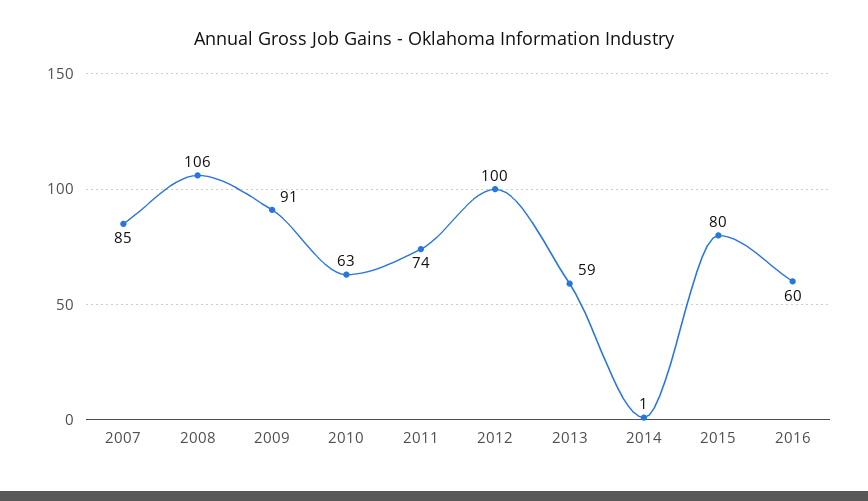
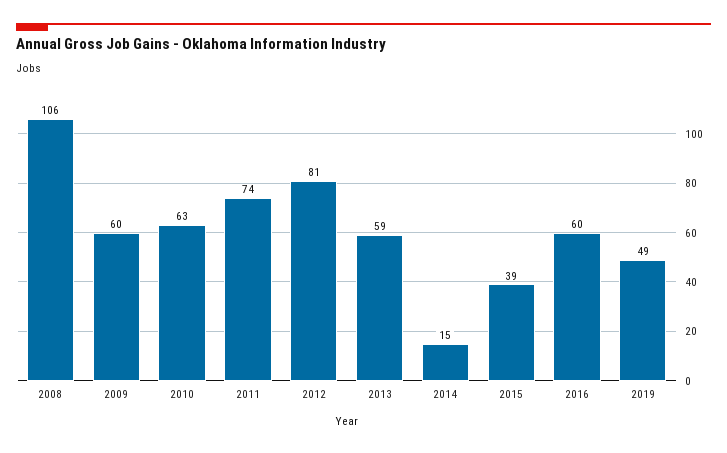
2007: 85 -> none
2009: 91 -> 60
2012: 100 -> 81
2014: 1 -> 15
2015: 80 -> 39
2019: none -> 49

